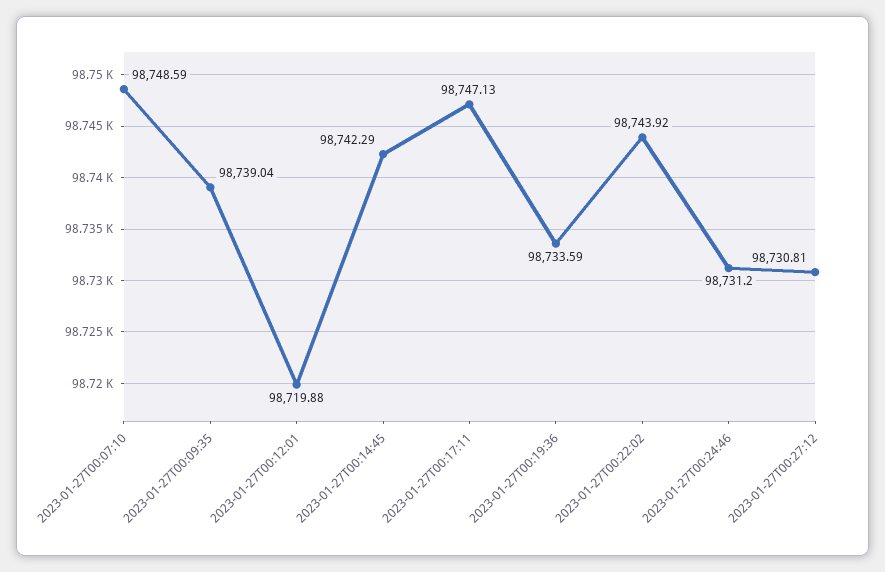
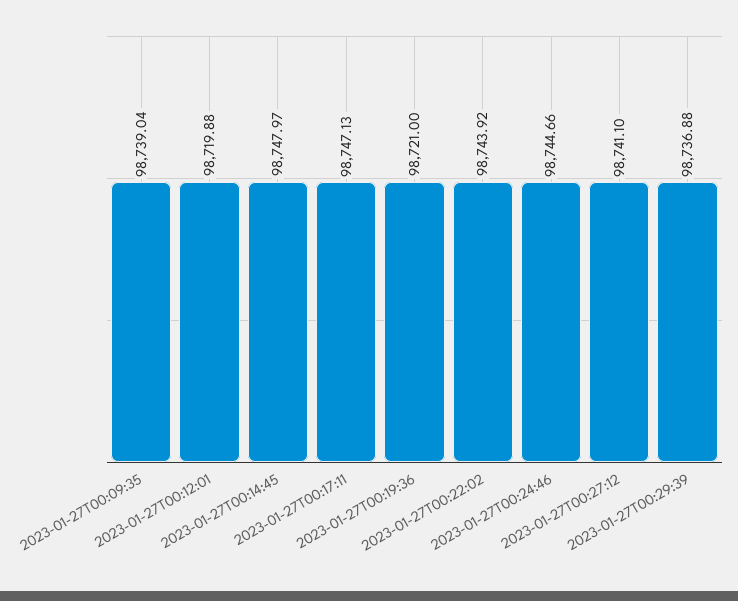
2023-01-27T00:07:10: 98748.59 -> none
2023-01-27T00:14:45: 98742.29 -> 98747.97
2023-01-27T00:19:36: 98733.59 -> 98721
2023-01-27T00:24:46: 98731.2 -> 98744.66
2023-01-27T00:27:12: 98730.81 -> 98741.1
2023-01-27T00:29:39: none -> 98736.88

